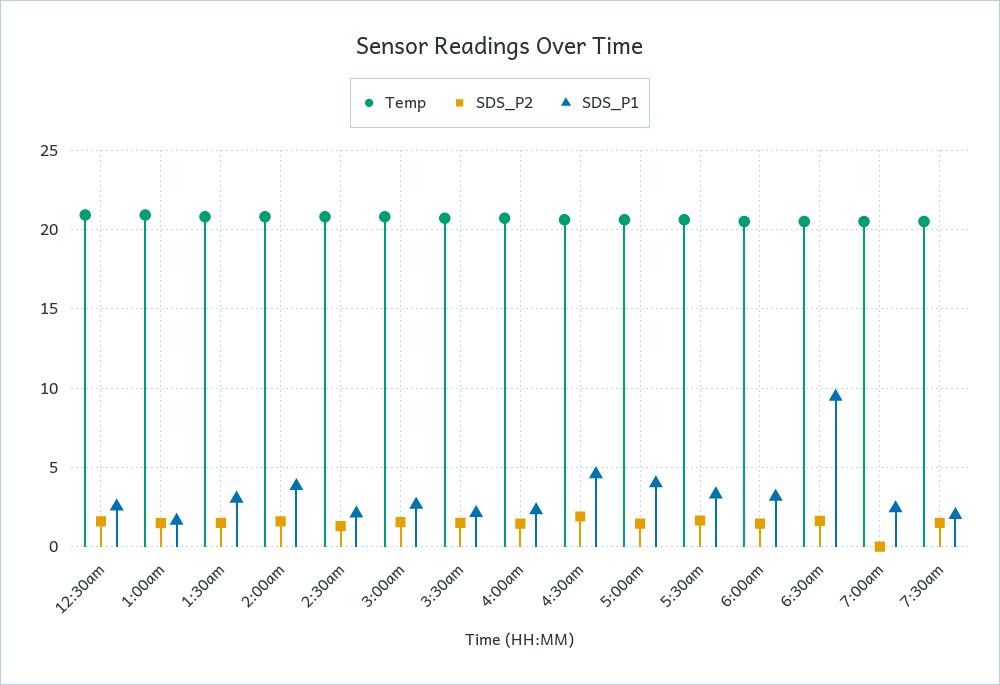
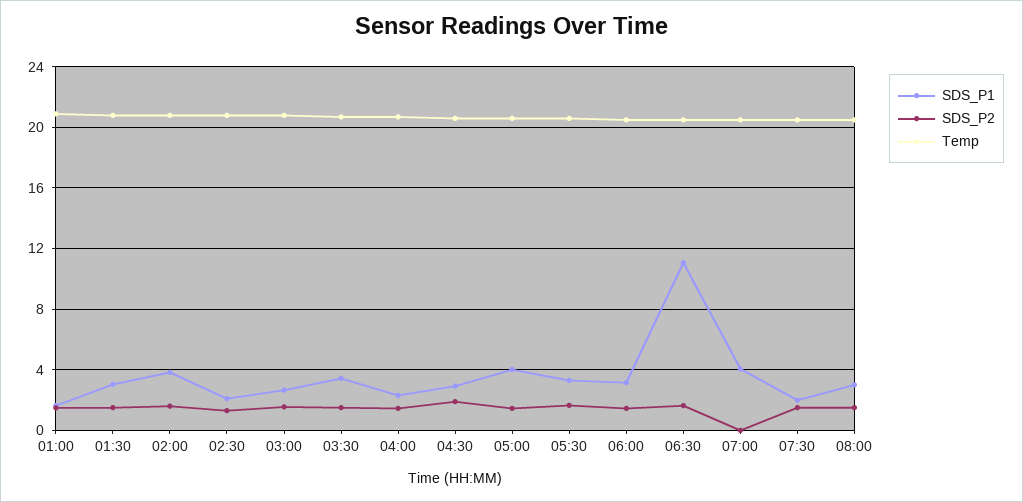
Temp, 12:30am: 21 -> none
SDS_P2, 12:30am: 1.5 -> none
SDS_P1, 12:30am: 2.5 -> none
SDS_P1, 3:30am: 2 -> 3.5
SDS_P1, 4:30am: 4.5 -> 3
SDS_P1, 6:30am: 9.5 -> 11
SDS_P1, 7:00am: 2.5 -> 4
SDS_P1, 08:00: none -> 3
SDS_P2, 08:00: none -> 1.5
Temp, 08:00: none -> 20.5

